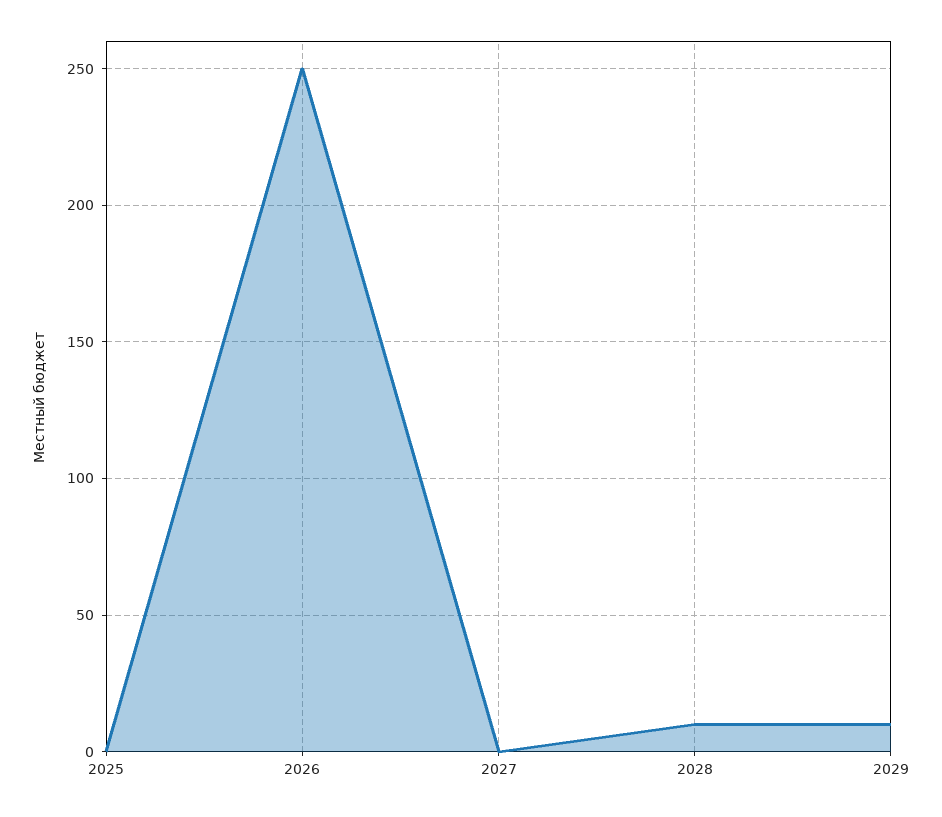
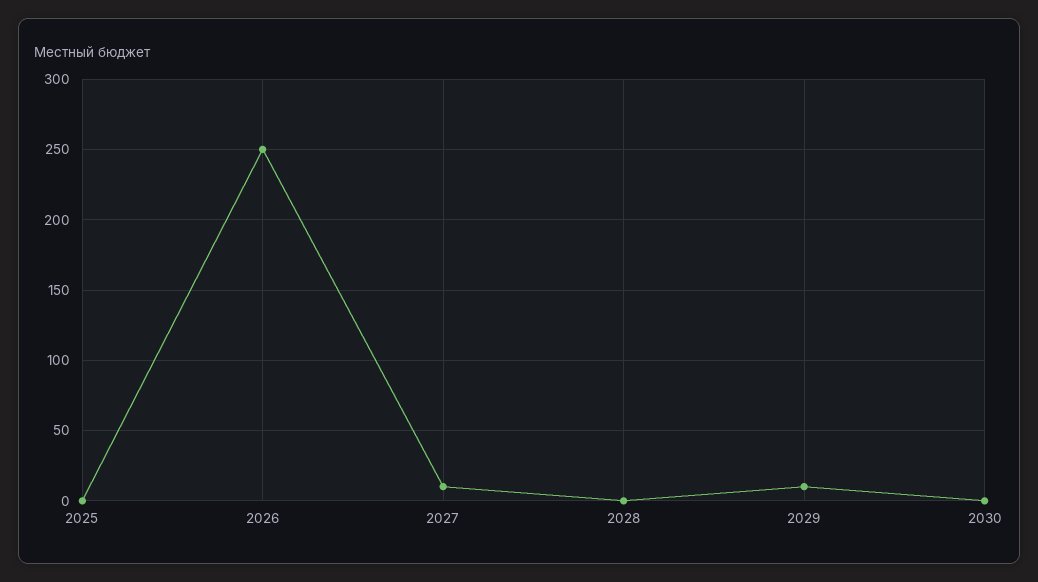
2027: 0 -> 10
2028: 10 -> 0
2030: none -> 0

